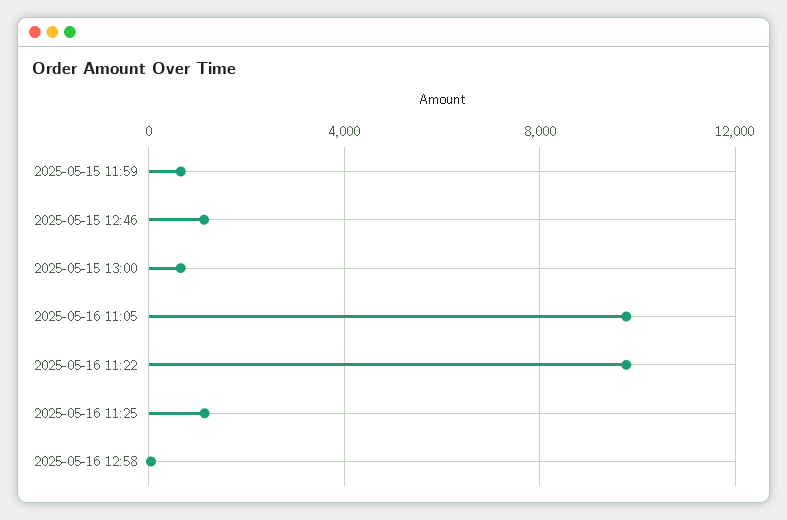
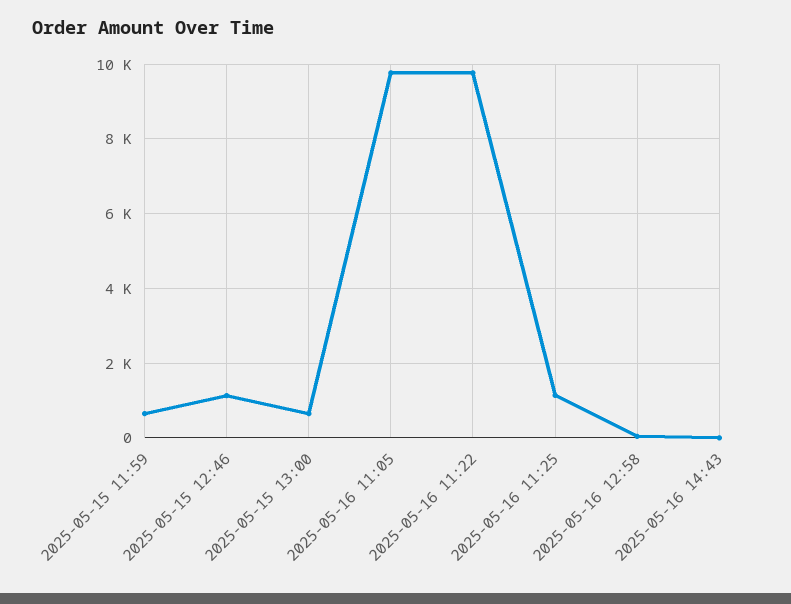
2025-05-16 14:43: none -> 0

